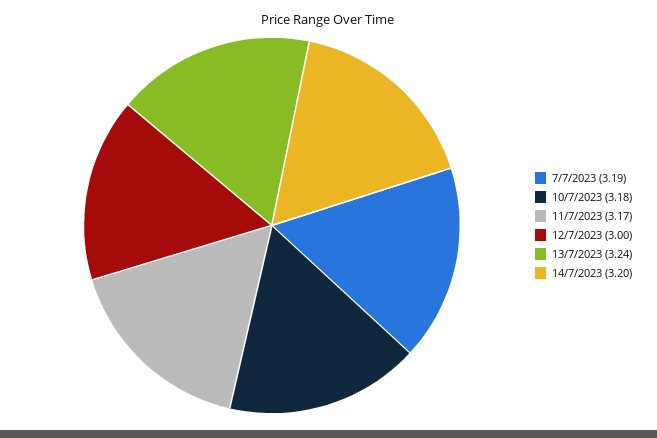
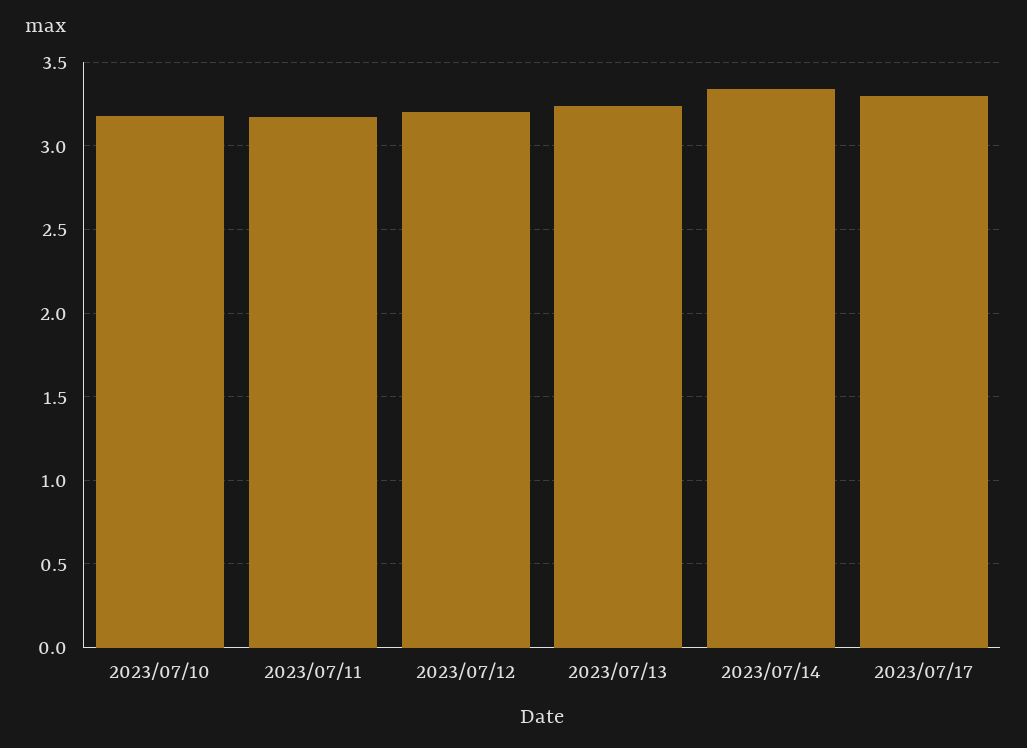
7/7/2023: 3.19 -> none
12/7/2023: 3 -> 3.2
14/7/2023: 3.2 -> 3.35
2023/07/17: none -> 3.3

